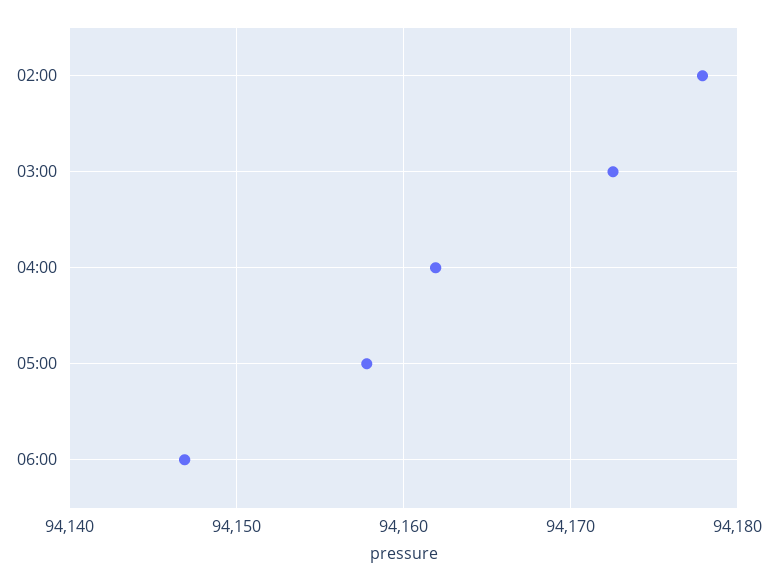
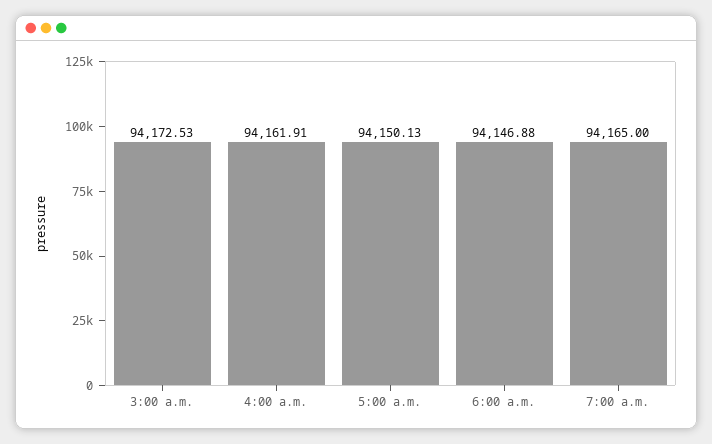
02:00: 94178 -> none
05:00: 94158 -> 94150.13
7:00 a.m.: none -> 94165

